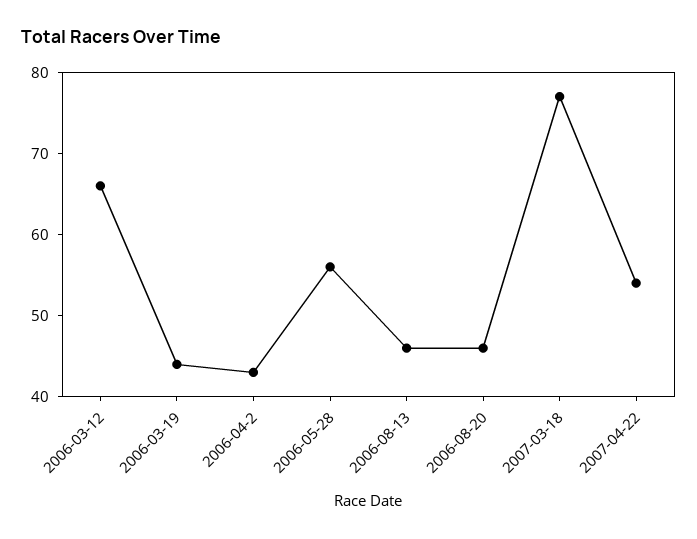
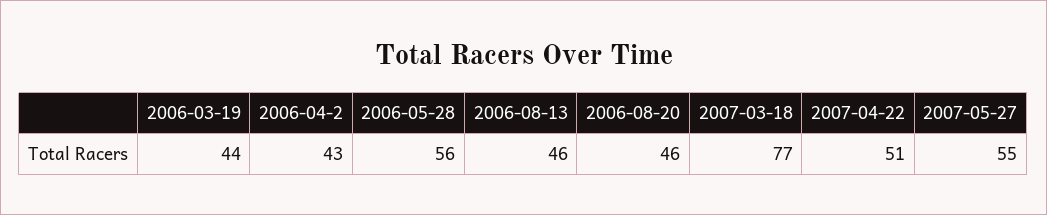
2006-03-12: 66 -> none
2007-04-22: 54 -> 51
2007-05-27: none -> 55

